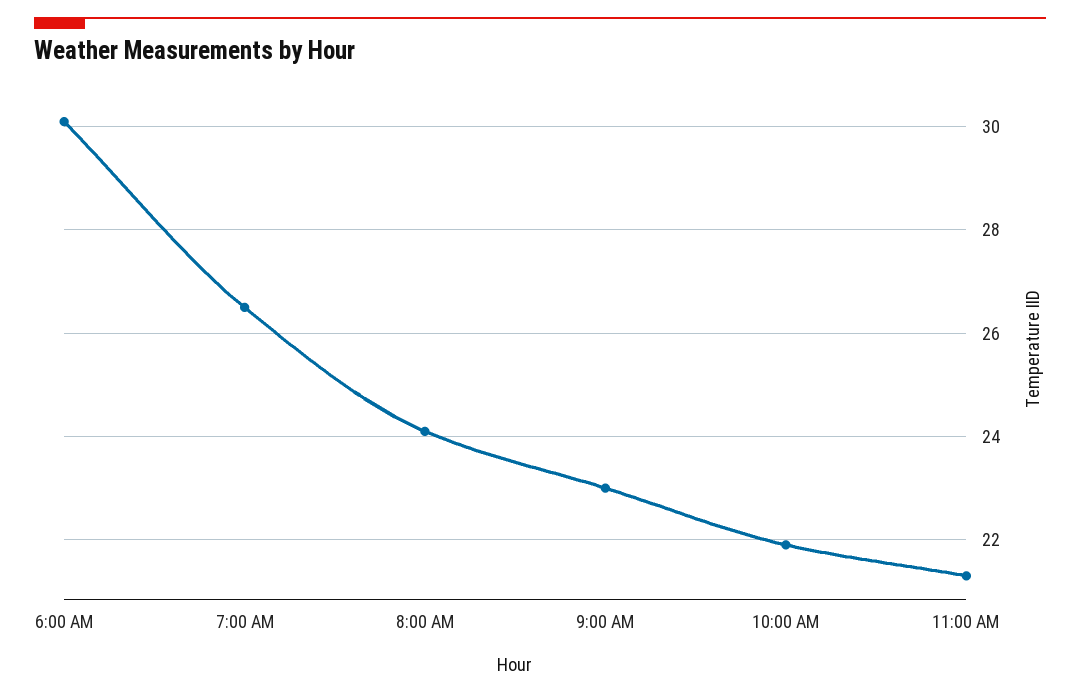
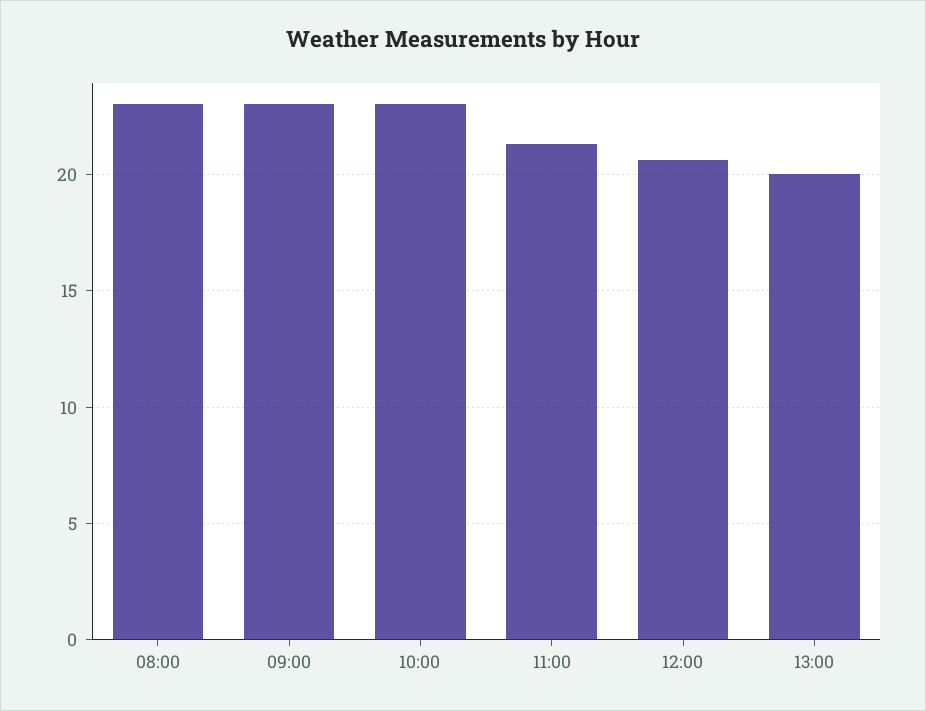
6:00 AM: 30 -> none
7:00 AM: 26.5 -> none
8:00 AM: 24 -> 23
10:00 AM: 22 -> 23
12:00: none -> 20.5
13:00: none -> 20

